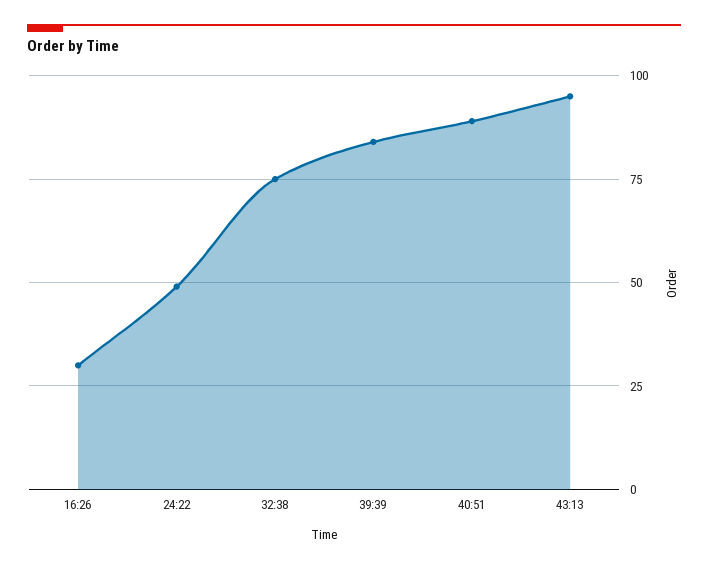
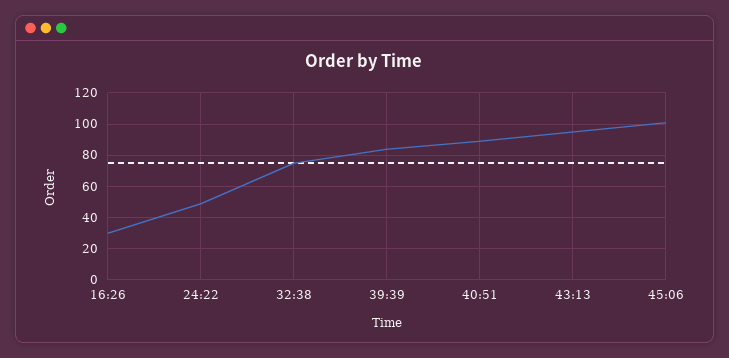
45:06: none -> 100

